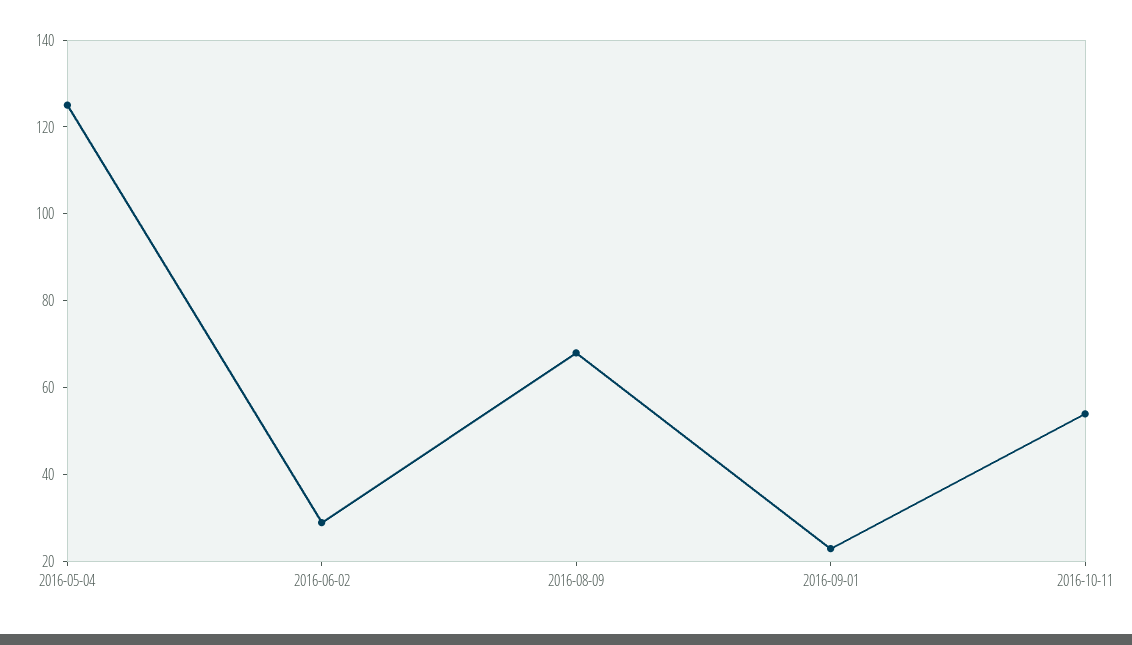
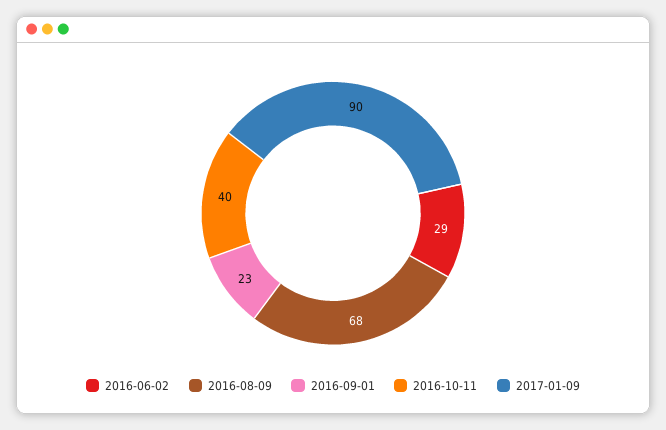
2016-05-04: 125 -> none
2016-10-11: 55 -> 40
2017-01-09: none -> 90

